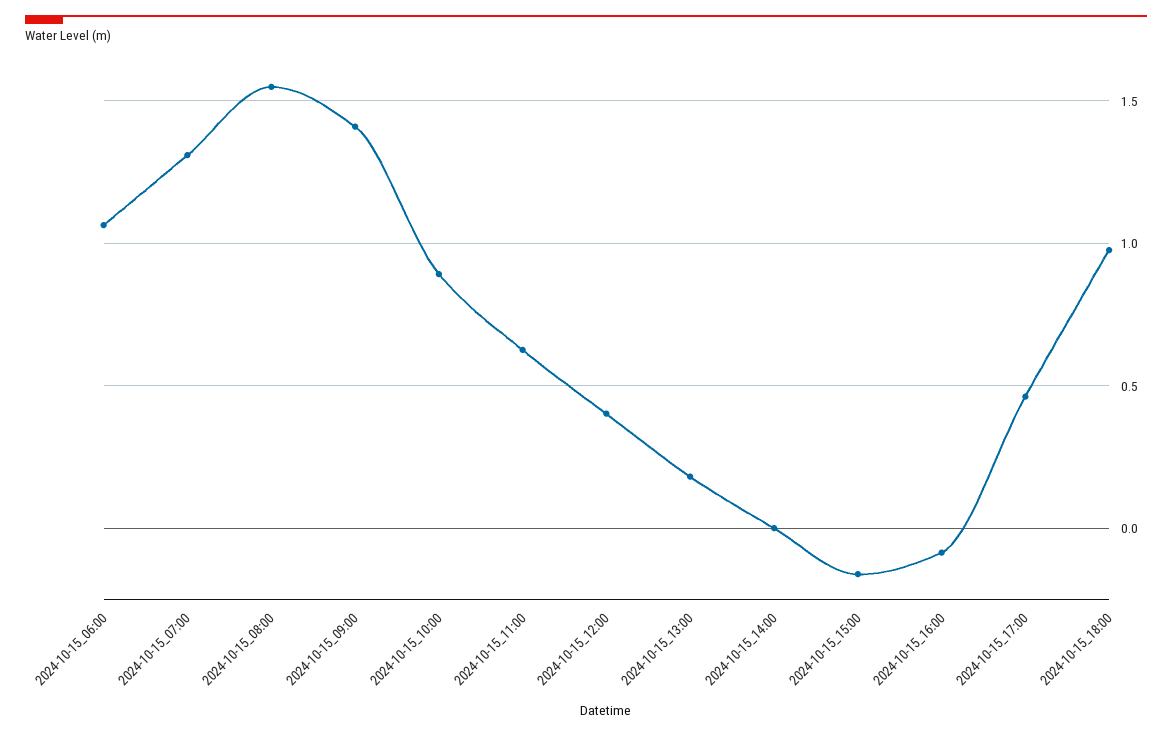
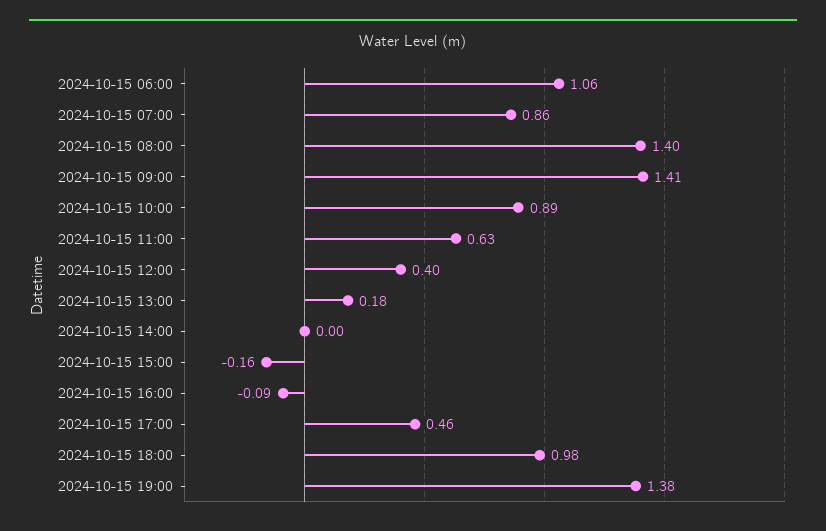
2024-10-15_07:00: 1.3 -> 0.86
2024-10-15_08:00: 1.55 -> 1.4
2024-10-15 19:00: none -> 1.38

